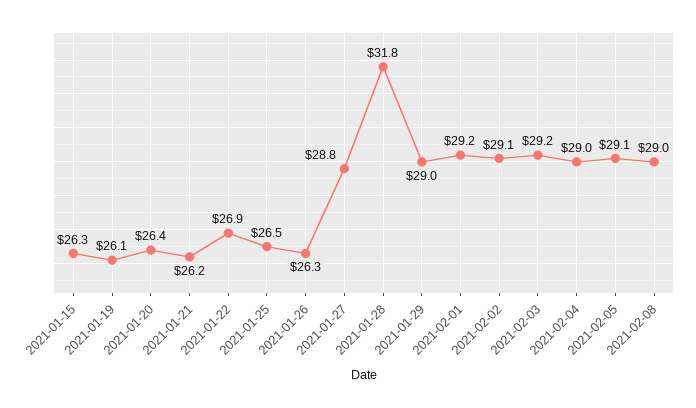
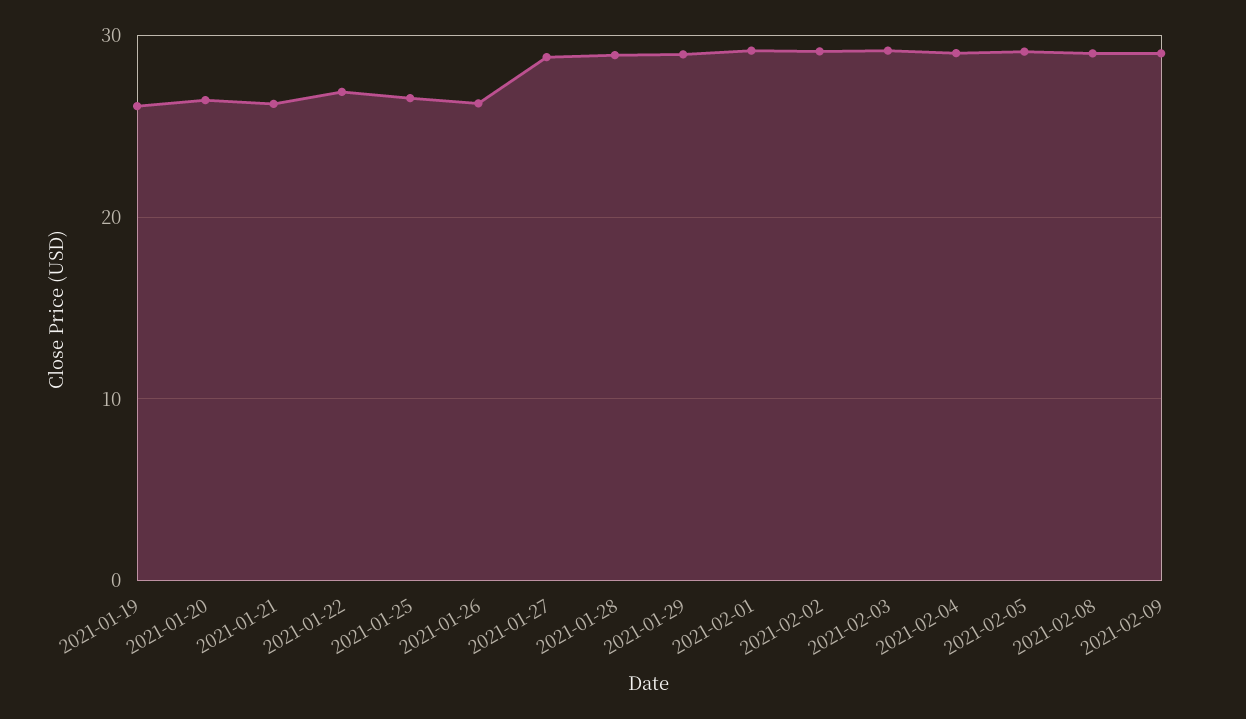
2021-01-15: 26.3 -> none
2021-01-28: 31.8 -> 29
2021-02-09: none -> 29

